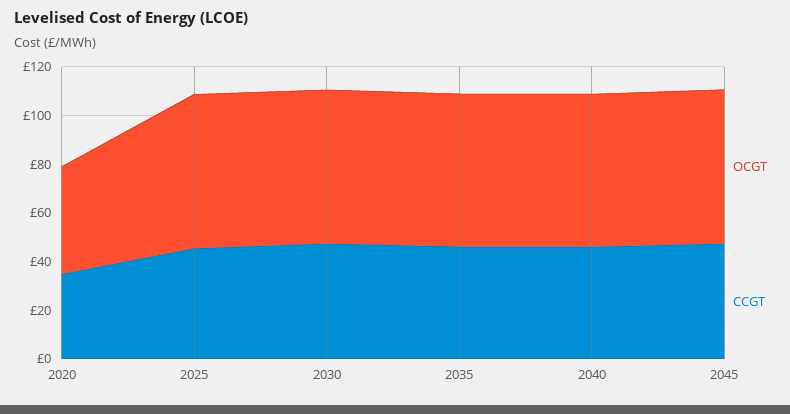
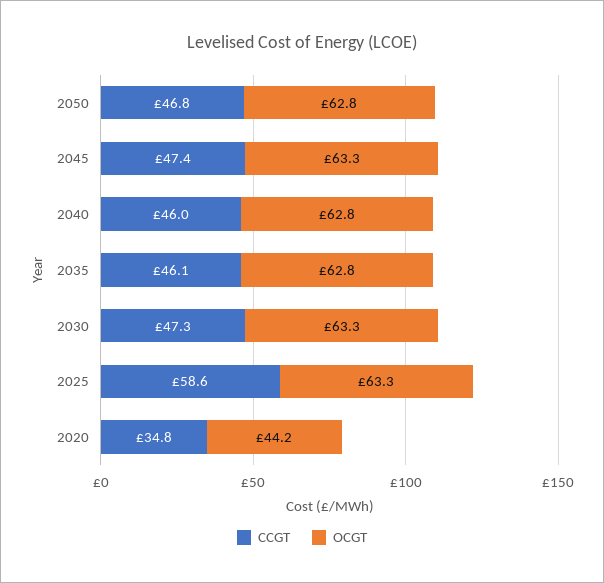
CCGT, 2025: 45 -> 58.6
CCGT, 2050: none -> 46.8
OCGT, 2050: none -> 62.8

